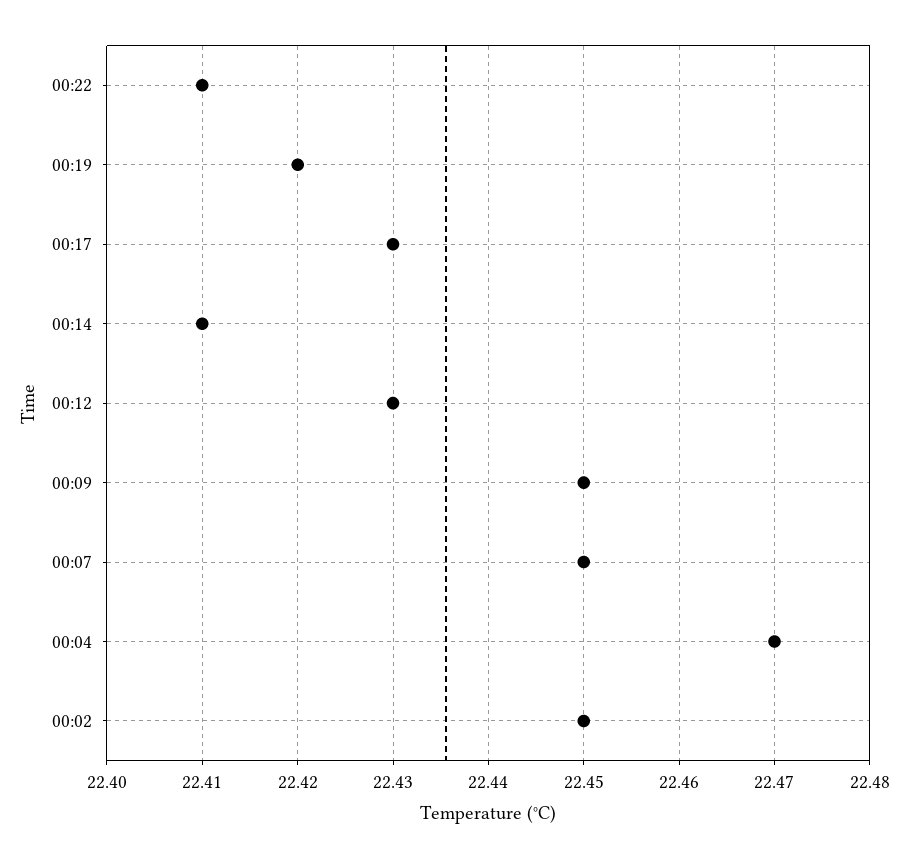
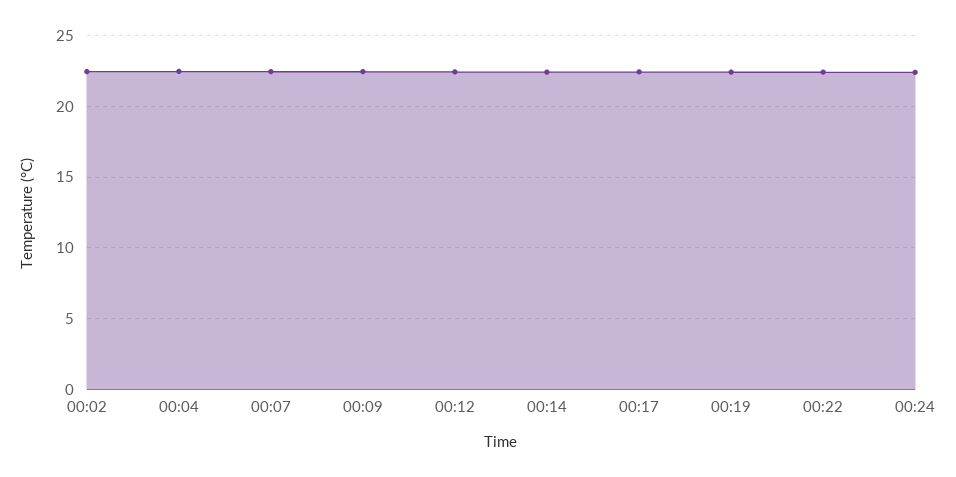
00:24: none -> 22.5

